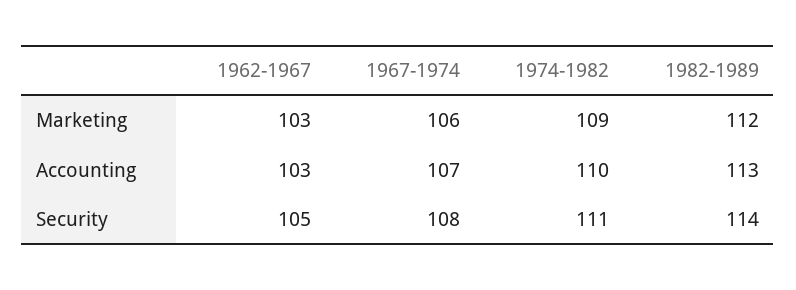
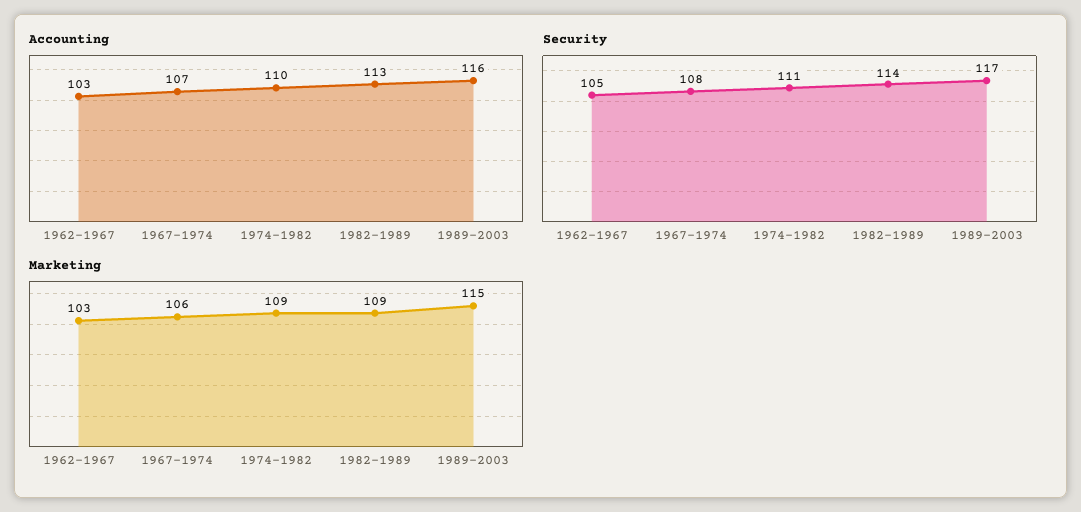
Marketing, 1982-1989: 112 -> 109
Accounting, 1989-2003: none -> 116
Security, 1989-2003: none -> 117
Marketing, 1989-2003: none -> 115

